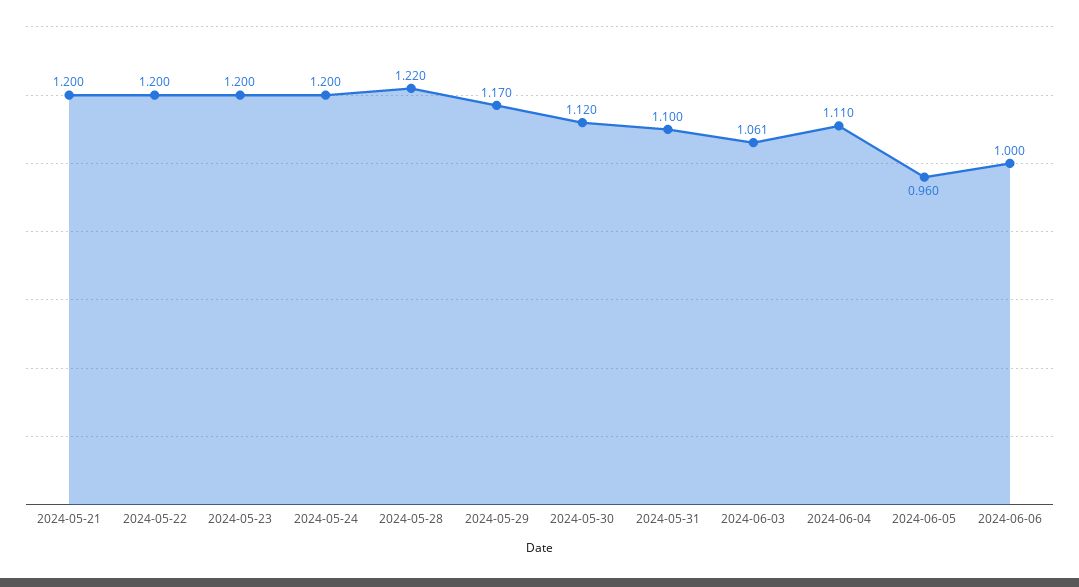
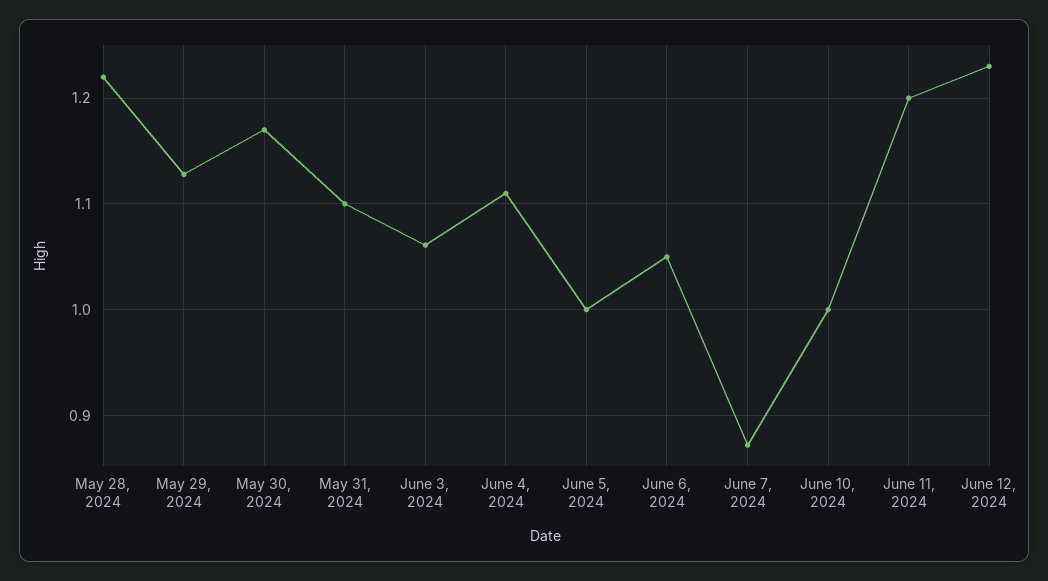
2024-05-21: 1.2 -> none
2024-05-22: 1.2 -> none
2024-05-23: 1.2 -> none
2024-05-24: 1.2 -> none
2024-05-29: 1.17 -> 1.13
2024-05-30: 1.12 -> 1.17
2024-06-05: 0.96 -> 1
2024-06-06: 1 -> 1.05
June 7, 2024: none -> 0.87
June 10, 2024: none -> 1
June 11, 2024: none -> 1.2
June 12, 2024: none -> 1.23

